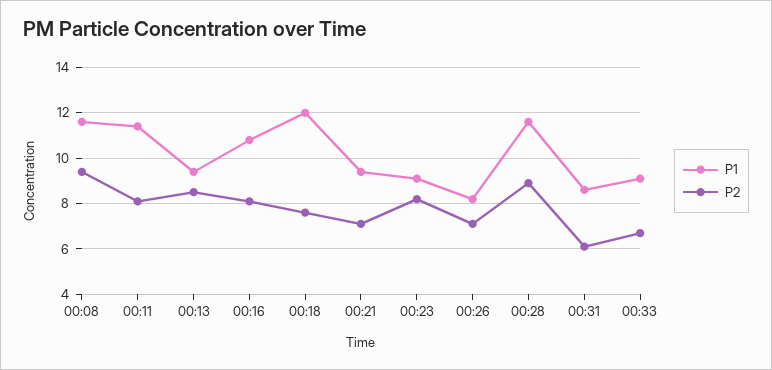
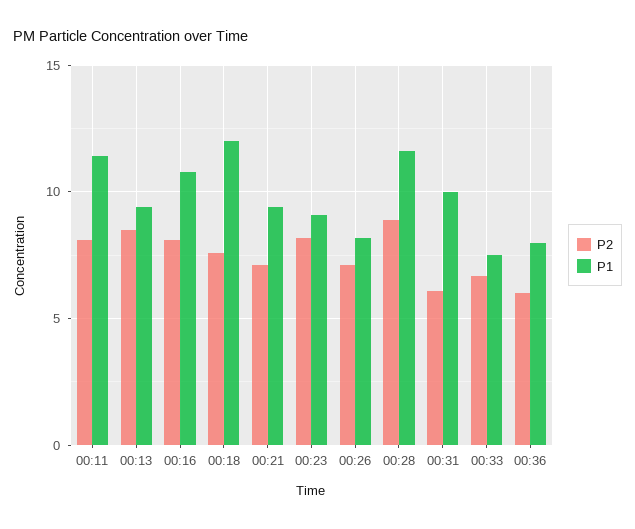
P1, 00:08: 11.5 -> none
P2, 00:08: 9.5 -> none
P1, 00:31: 8.5 -> 10
P1, 00:33: 9 -> 7.5
P2, 00:36: none -> 6
P1, 00:36: none -> 8

